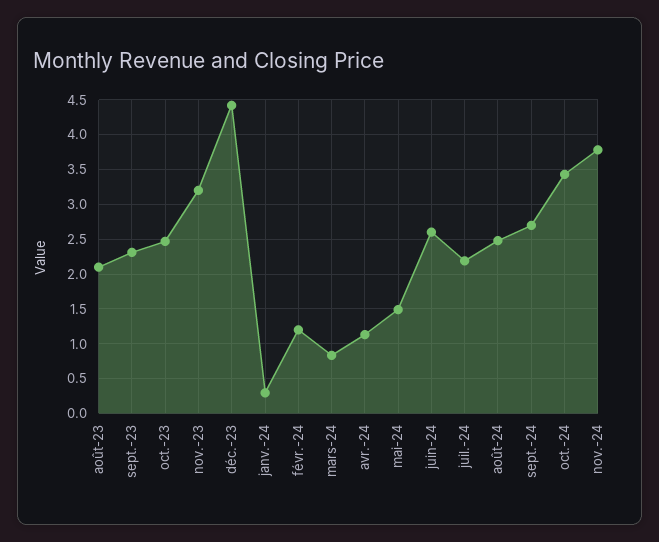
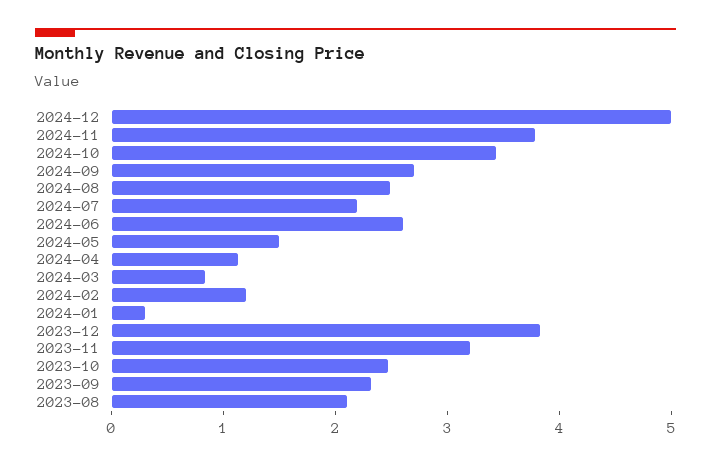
déc.-23: 4.4 -> 3.8
2024-12: none -> 5

